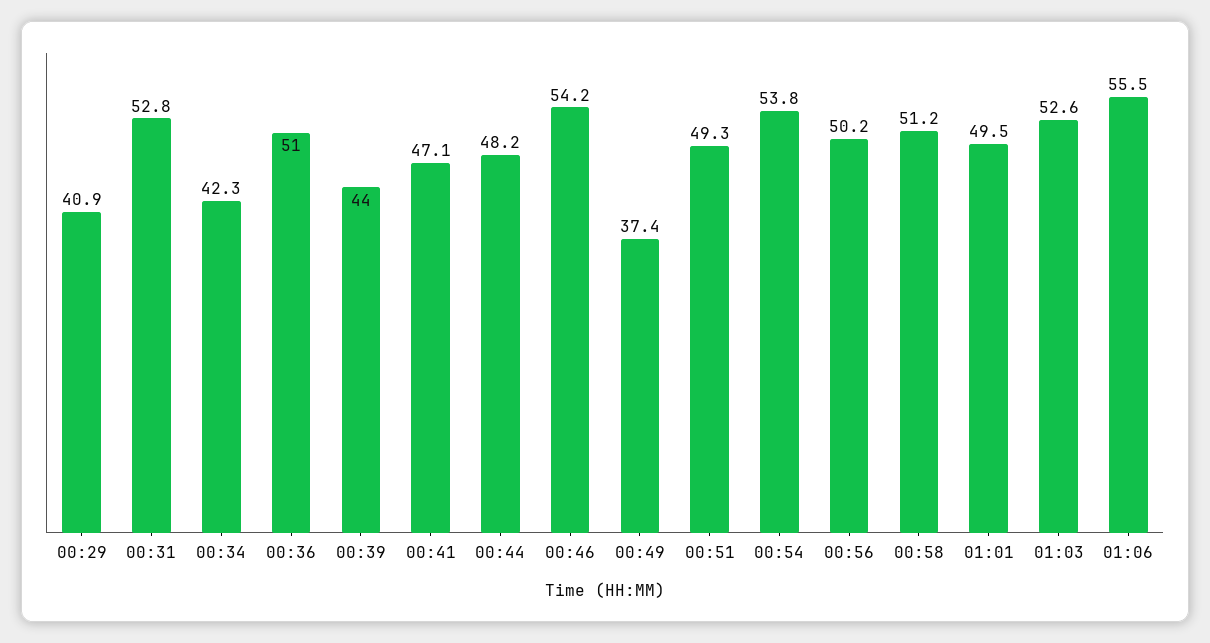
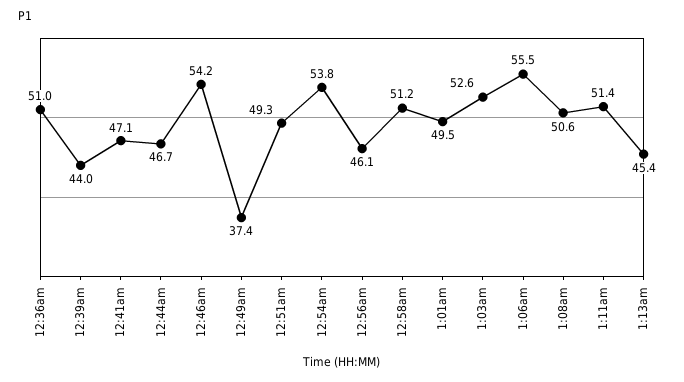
00:29: 40.9 -> none
00:31: 52.8 -> none
00:34: 42.3 -> none
00:44: 48.2 -> 46.7
00:56: 50.2 -> 46.1
1:08am: none -> 50.6
1:11am: none -> 51.4
1:13am: none -> 45.4

